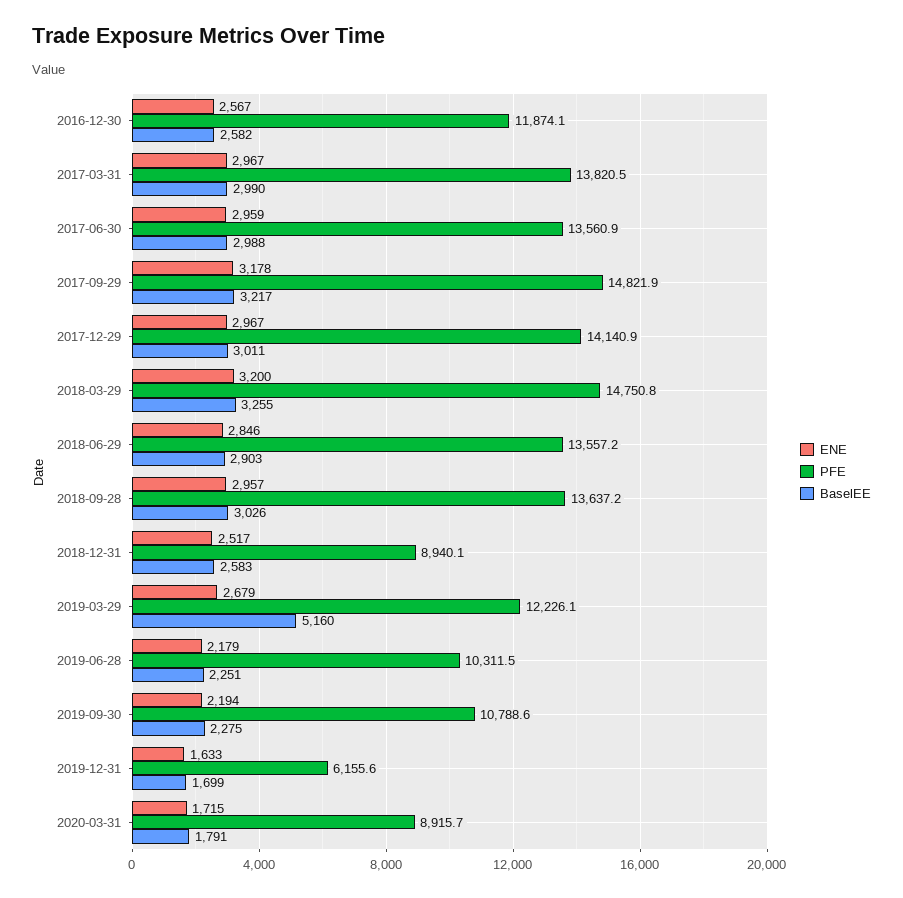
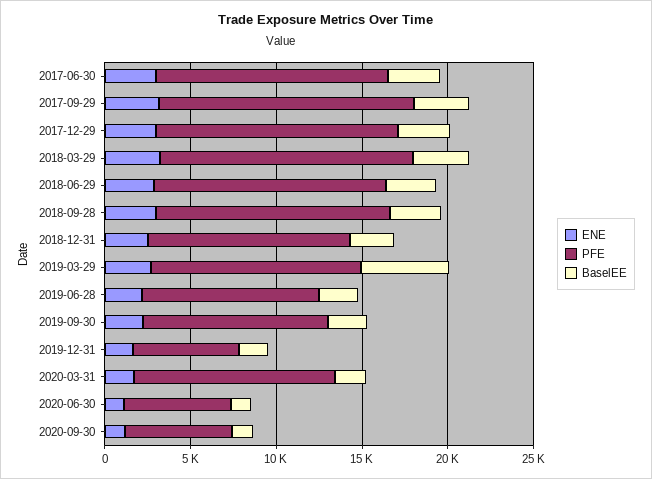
ENE, 2016-12-30: 2567 -> none
PFE, 2016-12-30: 11874.1 -> none
BaselEE, 2016-12-30: 2582 -> none
ENE, 2017-03-31: 2967 -> none
PFE, 2017-03-31: 13820.5 -> none
BaselEE, 2017-03-31: 2990 -> none
PFE, 2018-12-31: 8940.1 -> 12000
PFE, 2020-03-31: 8915.7 -> 12000
ENE, 2020-06-30: none -> 1000
PFE, 2020-06-30: none -> 6000
BaselEE, 2020-06-30: none -> 1000
ENE, 2020-09-30: none -> 1000
PFE, 2020-09-30: none -> 6000
BaselEE, 2020-09-30: none -> 1000

